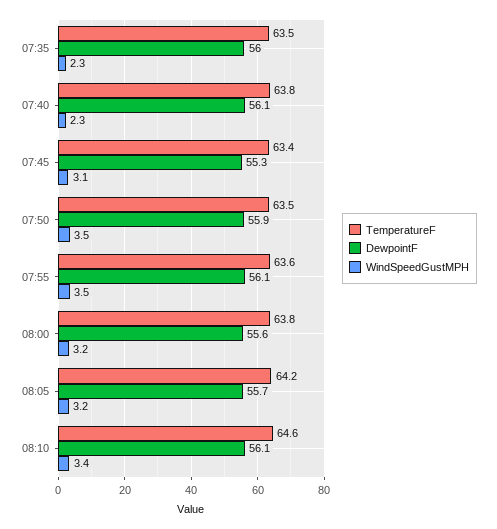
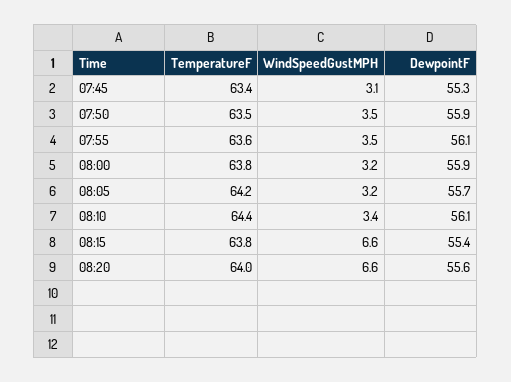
TemperatureF, 07:35: 63.5 -> none
DewpointF, 07:35: 56 -> none
WindSpeedGustMPH, 07:35: 2.3 -> none
TemperatureF, 07:40: 63.8 -> none
DewpointF, 07:40: 56.1 -> none
WindSpeedGustMPH, 07:40: 2.3 -> none
DewpointF, 08:00: 55.6 -> 55.9
TemperatureF, 08:10: 64.6 -> 64.4
TemperatureF, 08:15: none -> 63.8
WindSpeedGustMPH, 08:15: none -> 6.6
DewpointF, 08:15: none -> 55.4
TemperatureF, 08:20: none -> 64
WindSpeedGustMPH, 08:20: none -> 6.6
DewpointF, 08:20: none -> 55.6

